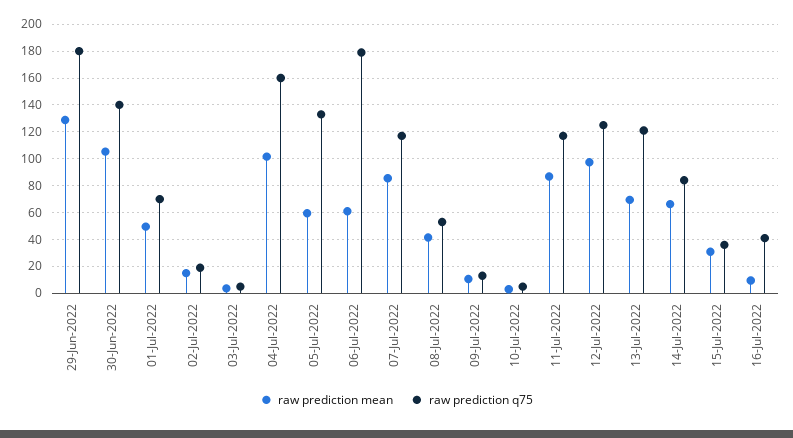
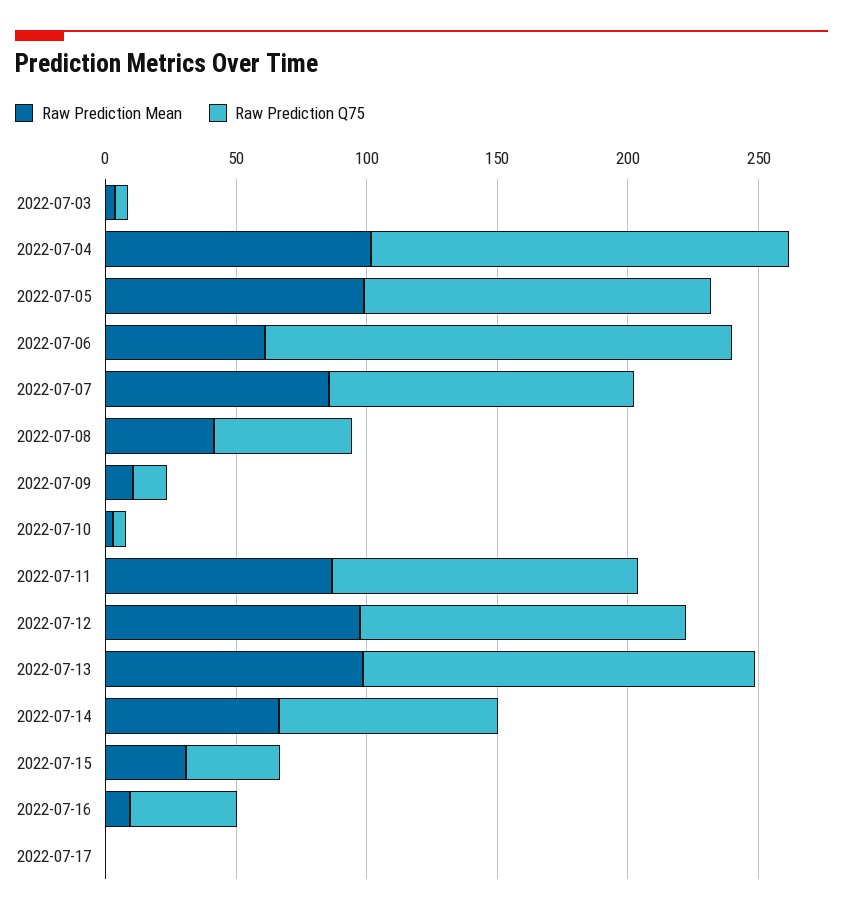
raw prediction mean, 29-Jun-2022: 130 -> none
raw prediction q75, 29-Jun-2022: 180 -> none
raw prediction mean, 30-Jun-2022: 105 -> none
raw prediction q75, 30-Jun-2022: 140 -> none
raw prediction mean, 01-Jul-2022: 50 -> none
raw prediction q75, 01-Jul-2022: 70 -> none
raw prediction mean, 02-Jul-2022: 15 -> none
raw prediction q75, 02-Jul-2022: 20 -> none
raw prediction mean, 05-Jul-2022: 60 -> 100
raw prediction mean, 13-Jul-2022: 70 -> 100
raw prediction q75, 13-Jul-2022: 120 -> 150
raw prediction mean, 2022-07-17: none -> 0
raw prediction q75, 2022-07-17: none -> 0

